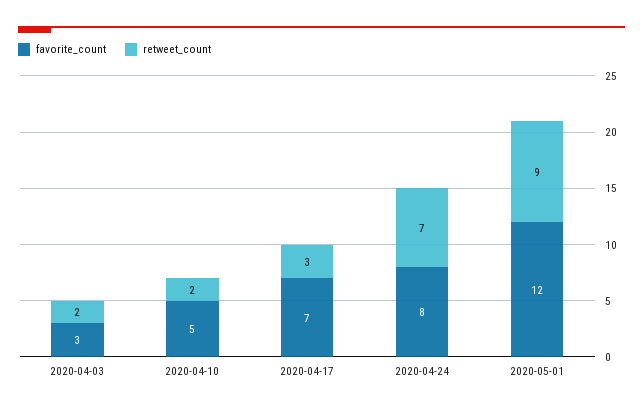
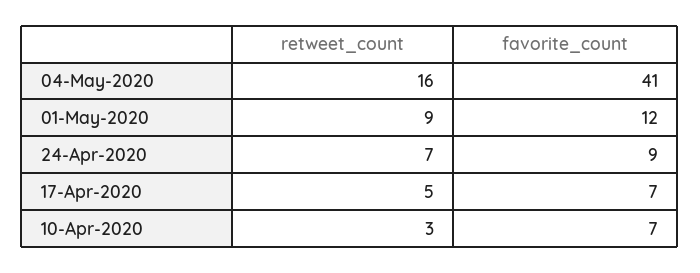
favorite_count, 2020-04-03: 3 -> none
retweet_count, 2020-04-03: 2 -> none
favorite_count, 2020-04-10: 5 -> 7
retweet_count, 2020-04-10: 2 -> 3
retweet_count, 2020-04-17: 3 -> 5
favorite_count, 2020-04-24: 8 -> 9
retweet_count, 04-May-2020: none -> 16
favorite_count, 04-May-2020: none -> 41

